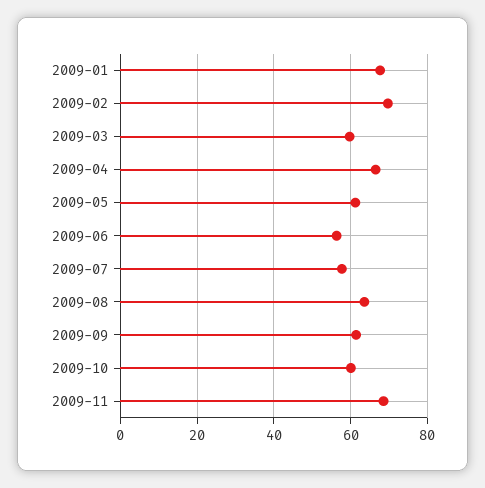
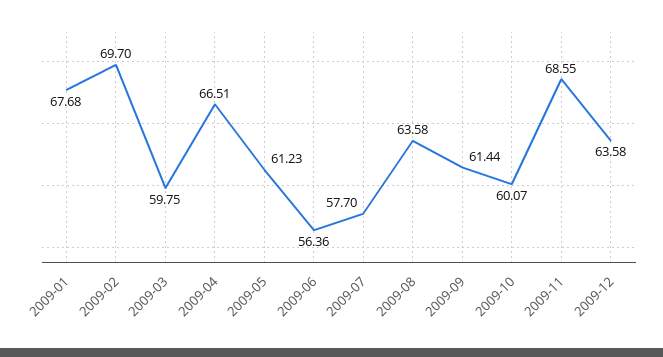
2009-12: none -> 63.58

